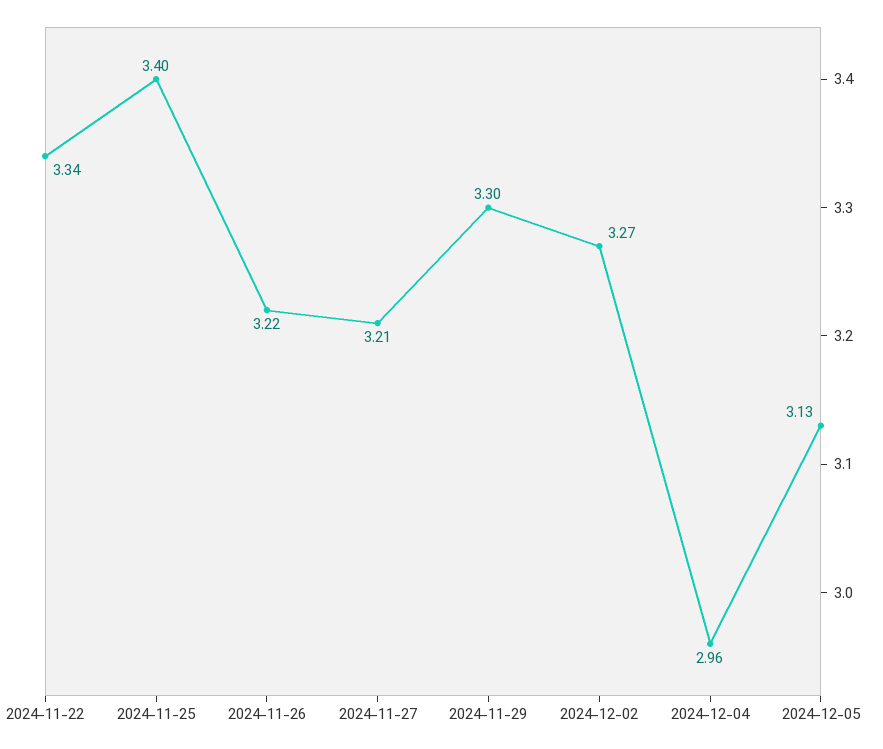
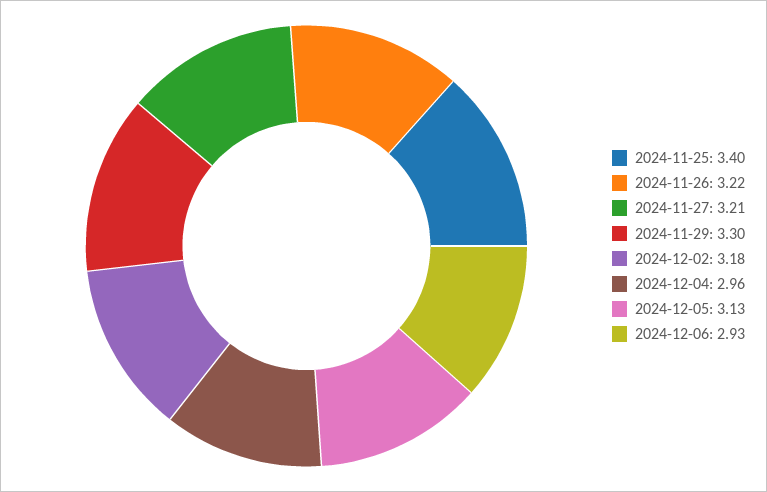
2024-11-22: 3.34 -> none
2024-12-02: 3.27 -> 3.18
2024-12-06: none -> 2.93

